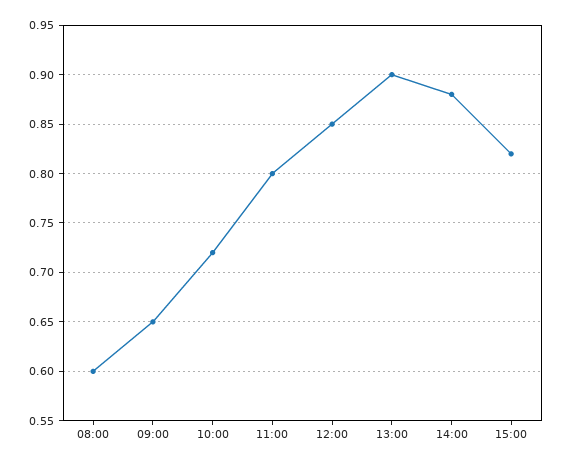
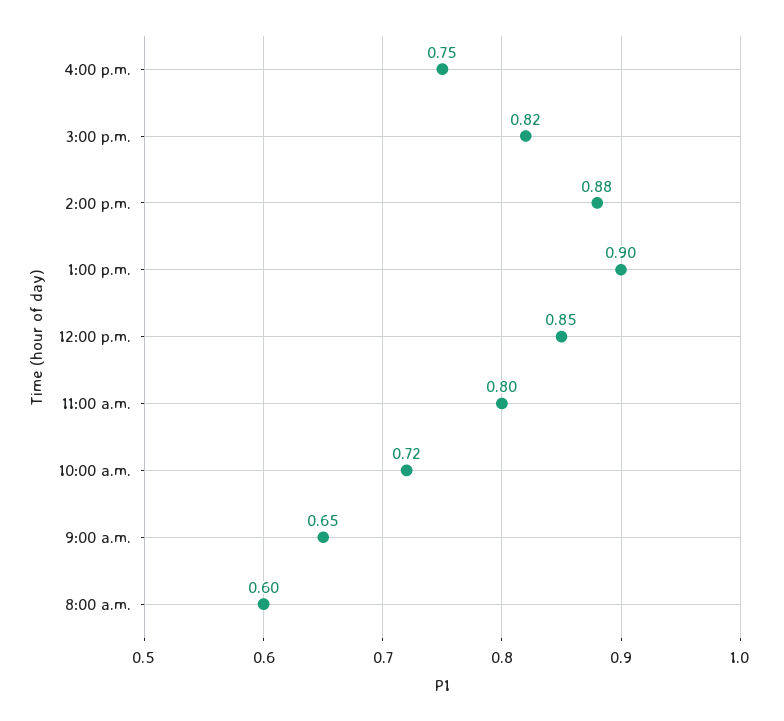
4:00 p.m.: none -> 0.75

